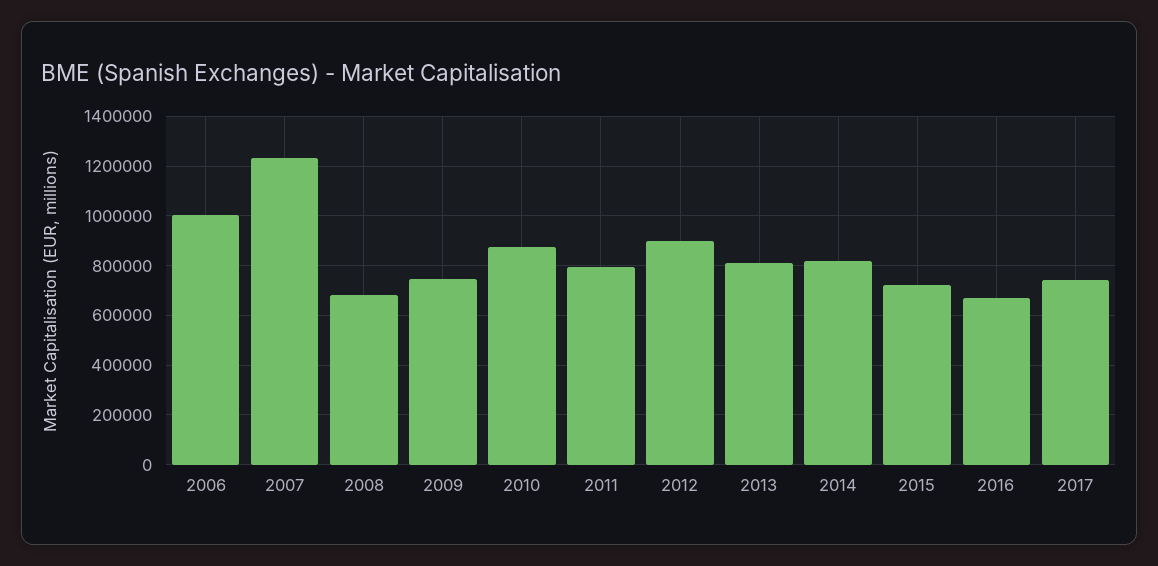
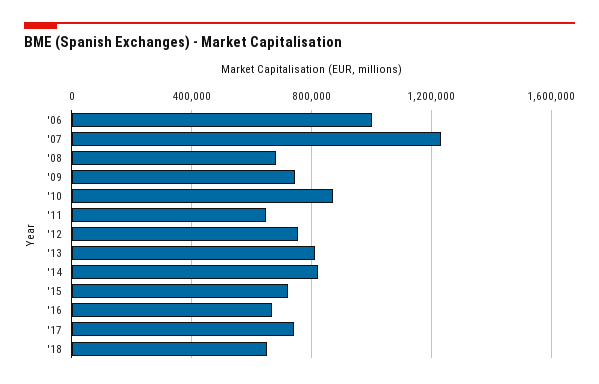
2011: 800000 -> 650000
2012: 900000 -> 750000
'18: none -> 650000

